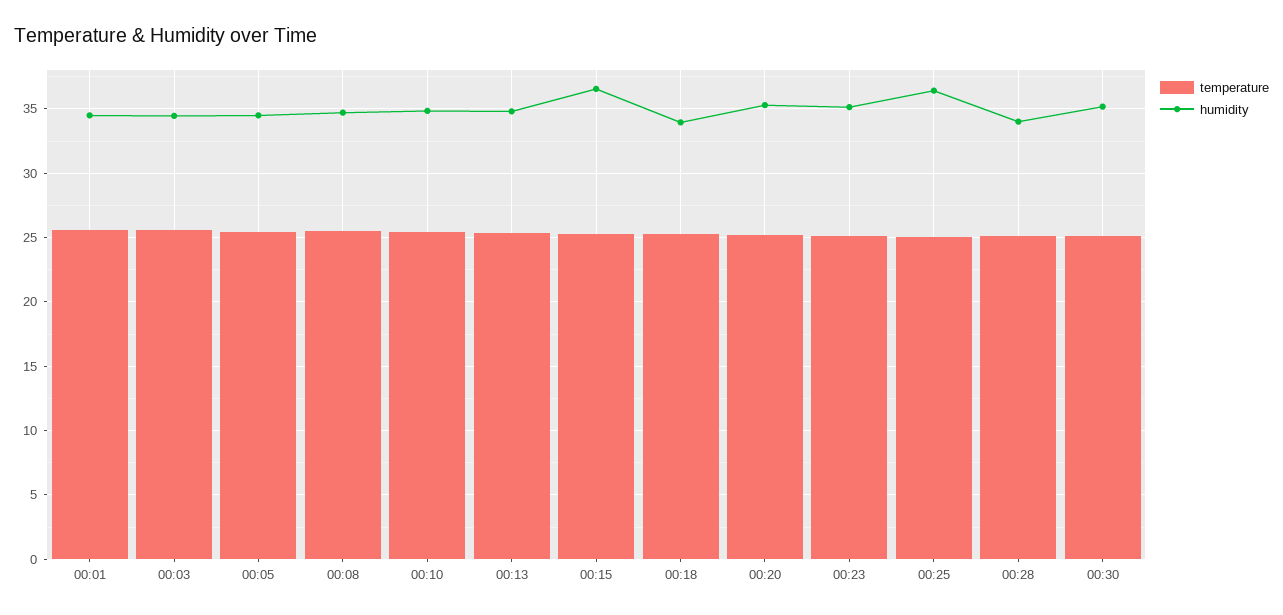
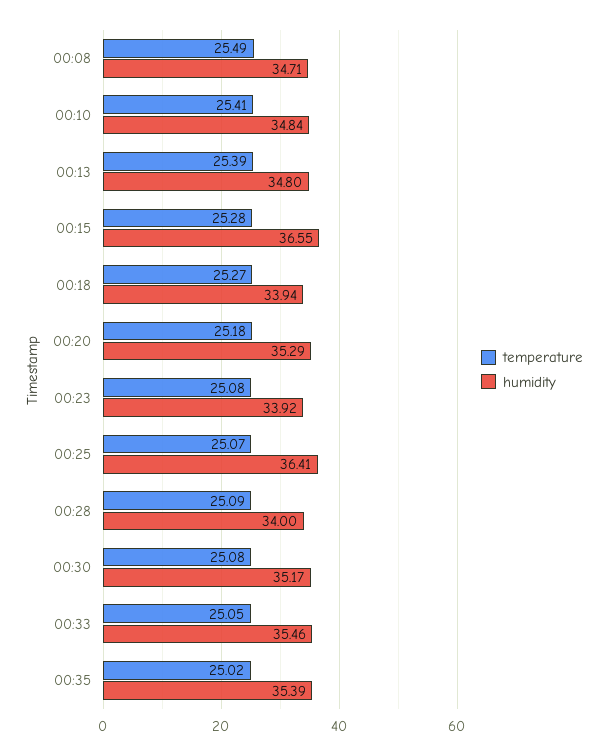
temperature, 00:01: 25.5 -> none
humidity, 00:01: 34.5 -> none
temperature, 00:03: 25.5 -> none
humidity, 00:03: 34.5 -> none
temperature, 00:05: 25.5 -> none
humidity, 00:05: 34.5 -> none
humidity, 00:23: 35 -> 33.92
temperature, 00:33: none -> 25.05
humidity, 00:33: none -> 35.46
temperature, 00:35: none -> 25.02
humidity, 00:35: none -> 35.39

